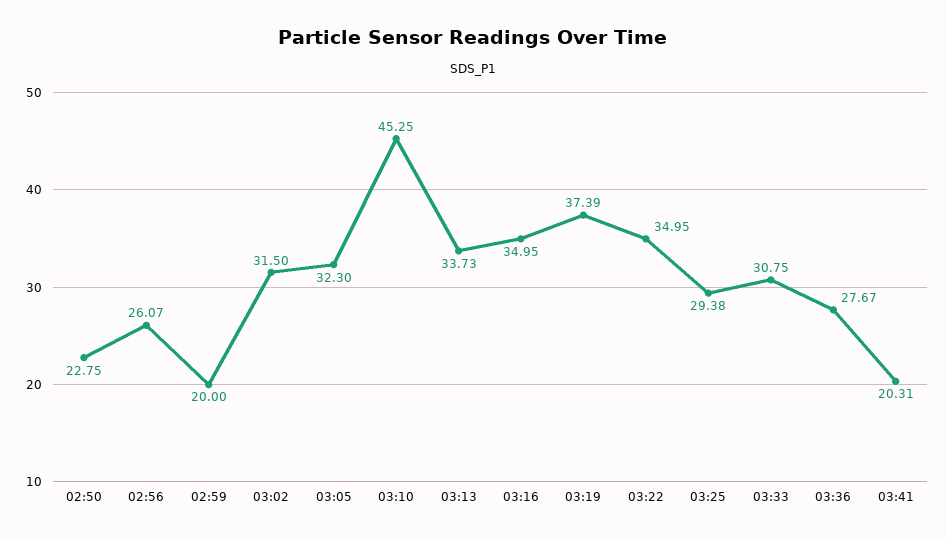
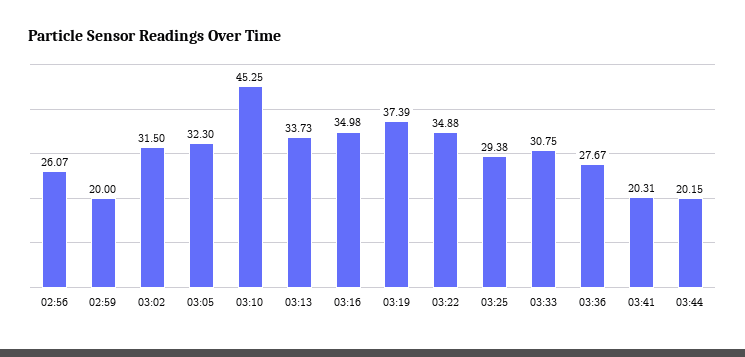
02:50: 22.75 -> none
03:16: 34.95 -> 34.98
03:22: 34.95 -> 34.88
03:44: none -> 20.15

